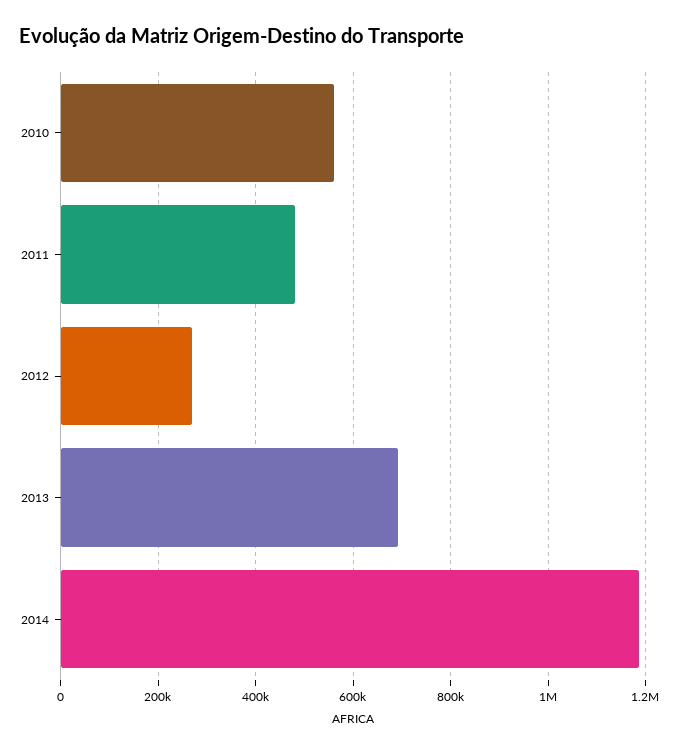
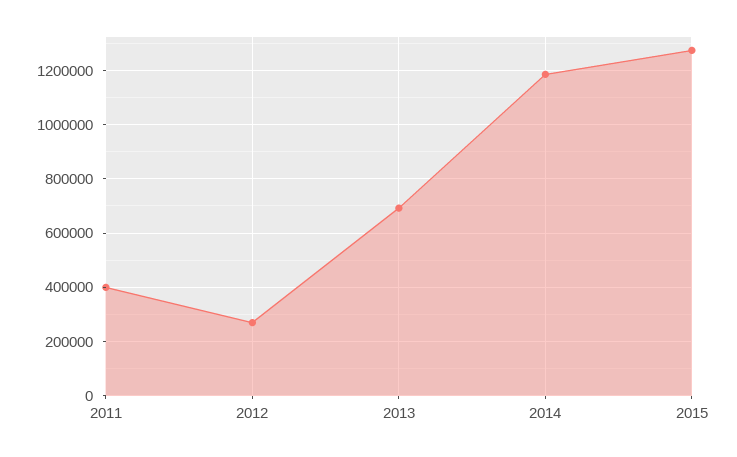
2010: 560000 -> none
2011: 480000 -> 400000
2015: none -> 1275000

